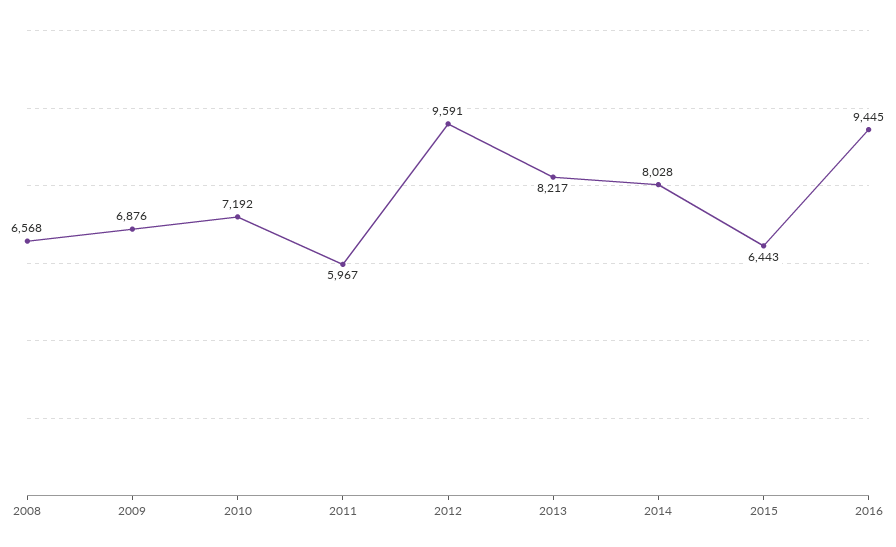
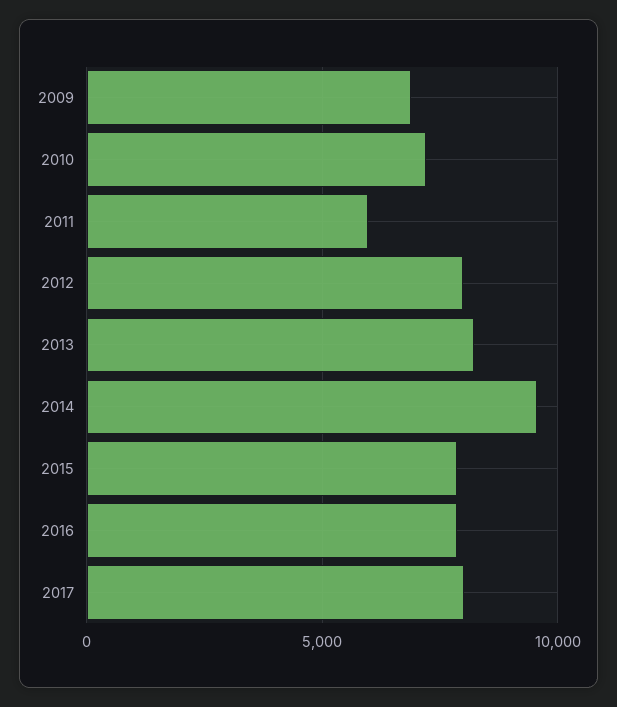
2008: 6568 -> none
2012: 9591 -> 8000
2014: 8028 -> 9500
2015: 6443 -> 8000
2016: 9445 -> 8000
2017: none -> 8000

